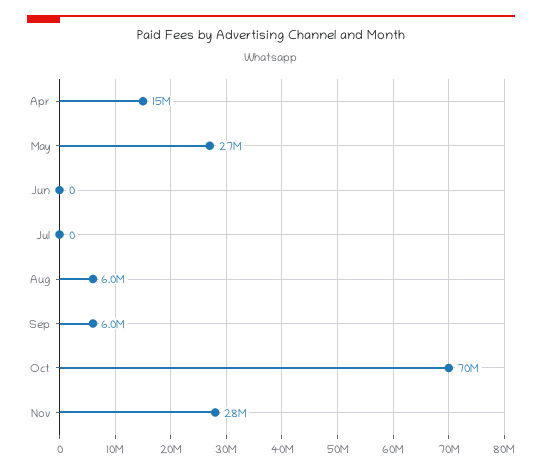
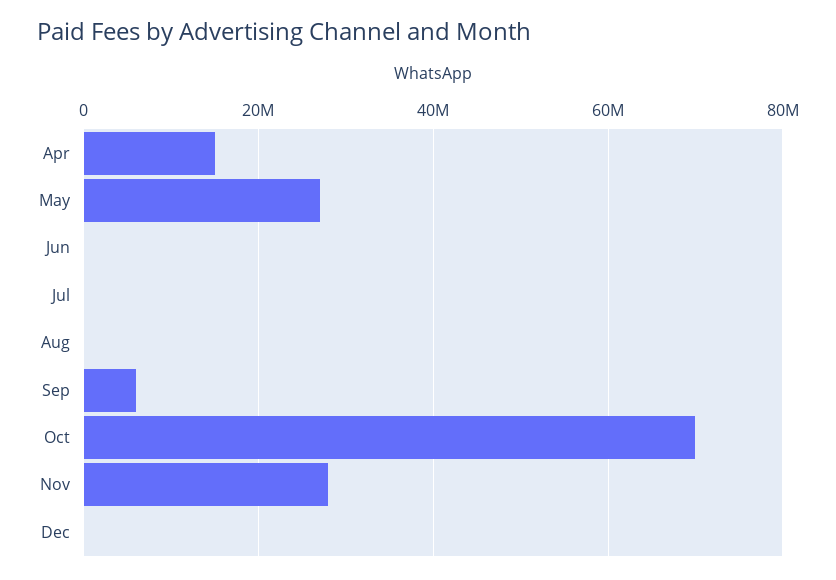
Aug: 6000000 -> 0
Dec: none -> 0

